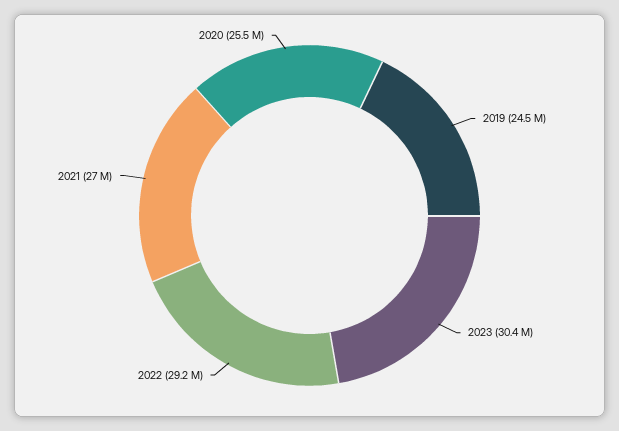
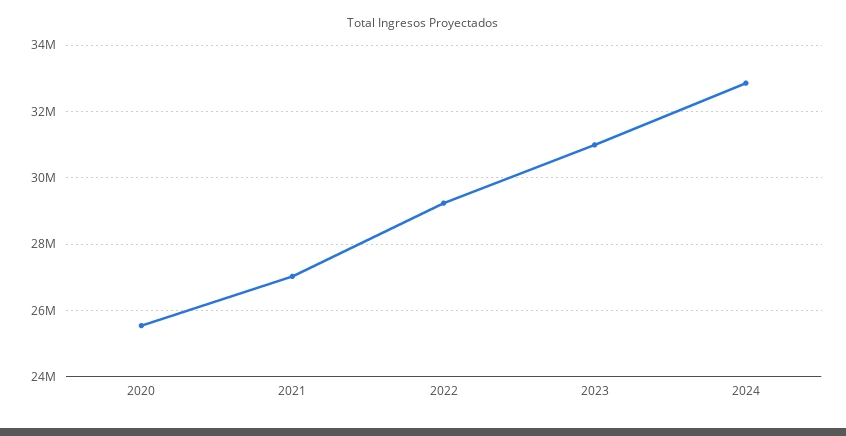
2019: 24500000 -> none
2023: 30400000 -> 31000000
2024: none -> 32800000

